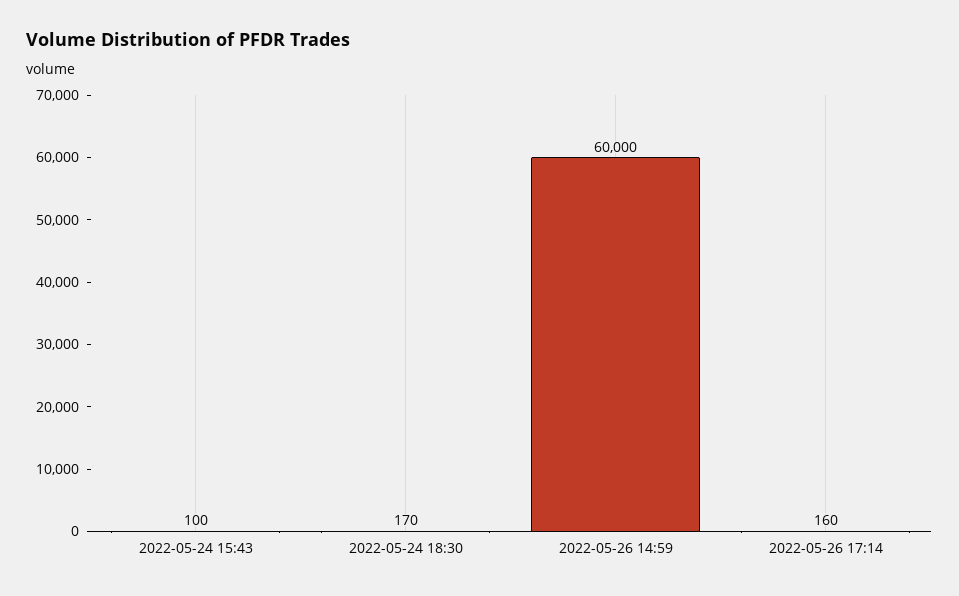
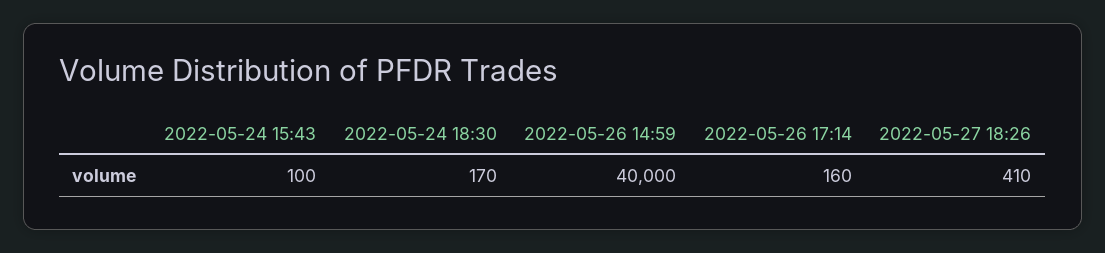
2022-05-26 14:59: 60000 -> 40000
2022-05-27 18:26: none -> 410

